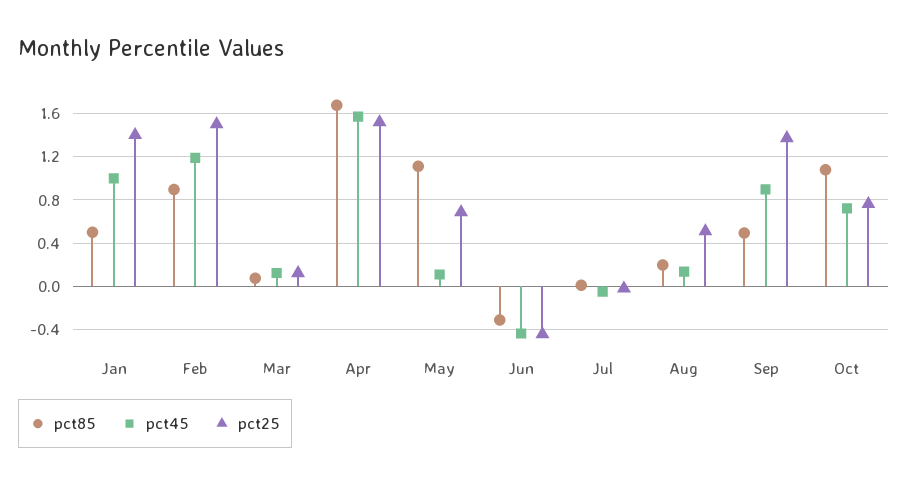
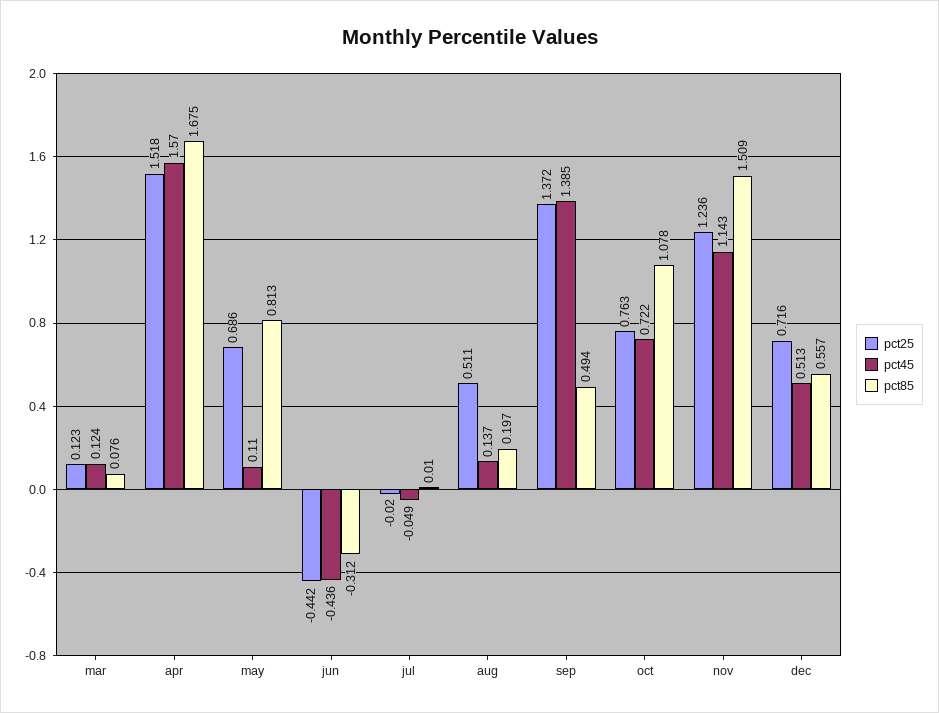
pct85, Jan: 0.5 -> none
pct45, Jan: 1 -> none
pct25, Jan: 1.4 -> none
pct85, Feb: 0.9 -> none
pct45, Feb: 1.2 -> none
pct25, Feb: 1.5 -> none
pct85, May: 1.1 -> 0.813
pct45, Sep: 0.9 -> 1.385
pct25, nov: none -> 1.236
pct45, nov: none -> 1.143
pct85, nov: none -> 1.509
pct25, dec: none -> 0.716
pct45, dec: none -> 0.513
pct85, dec: none -> 0.557

